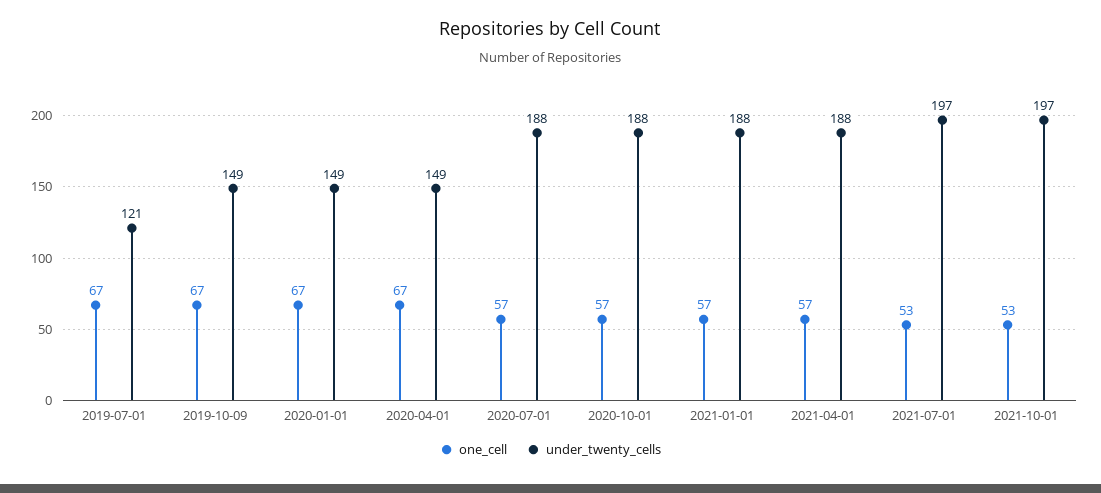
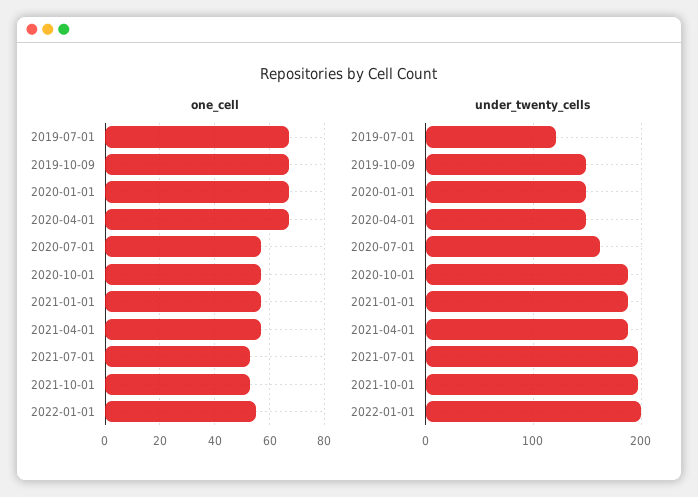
under_twenty_cells, 2020-07-01: 188 -> 160
one_cell, 2022-01-01: none -> 55
under_twenty_cells, 2022-01-01: none -> 200

